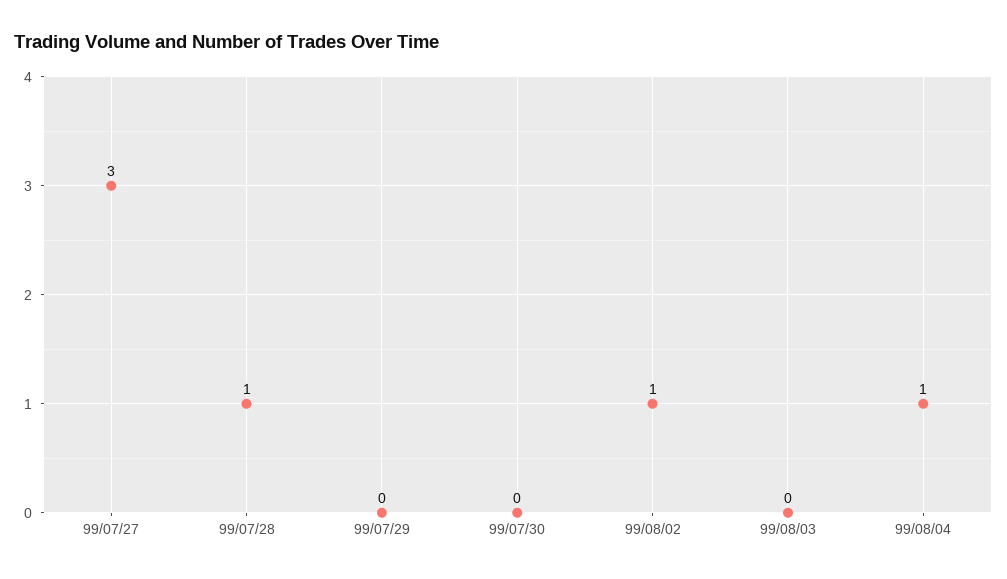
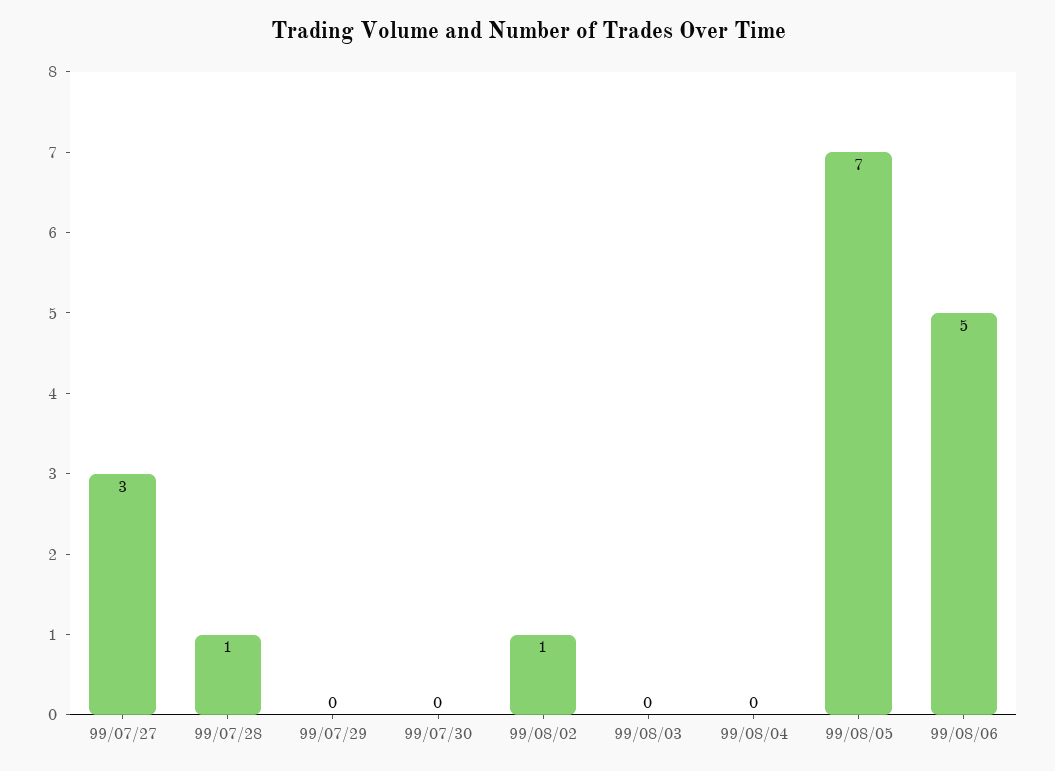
99/08/04: 1 -> 0
99/08/05: none -> 7
99/08/06: none -> 5

